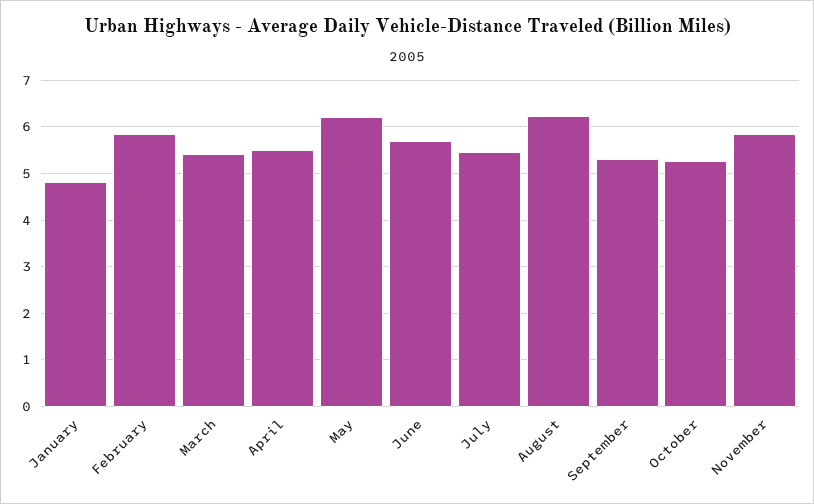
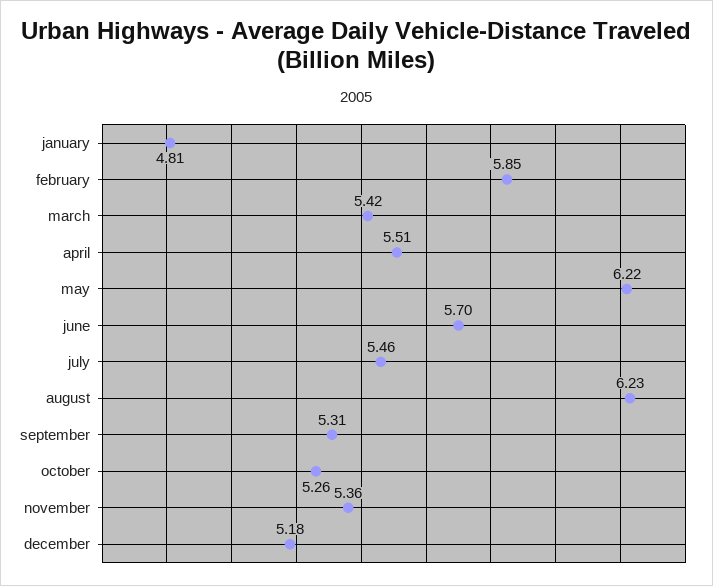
November: 5.8 -> 5.36
december: none -> 5.18

